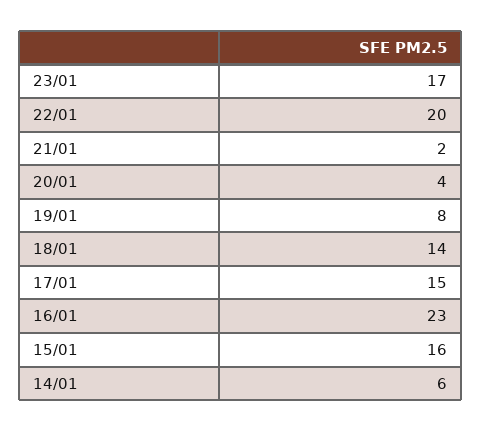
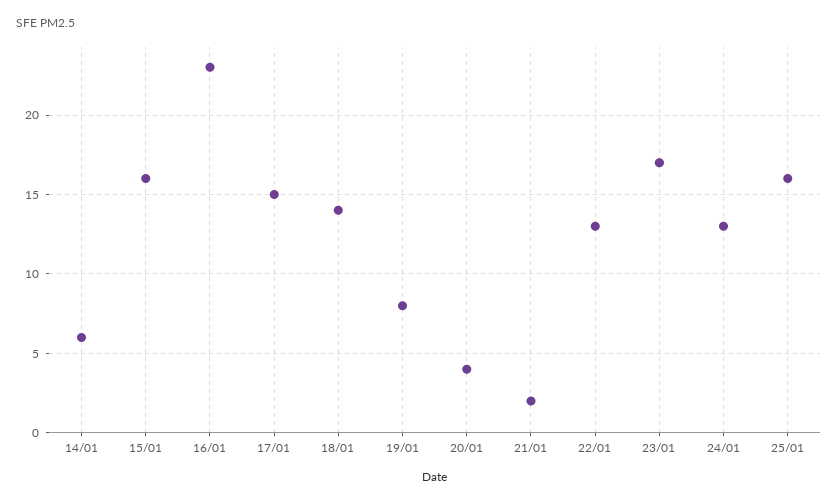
22/01: 20 -> 13
24/01: none -> 13
25/01: none -> 16

